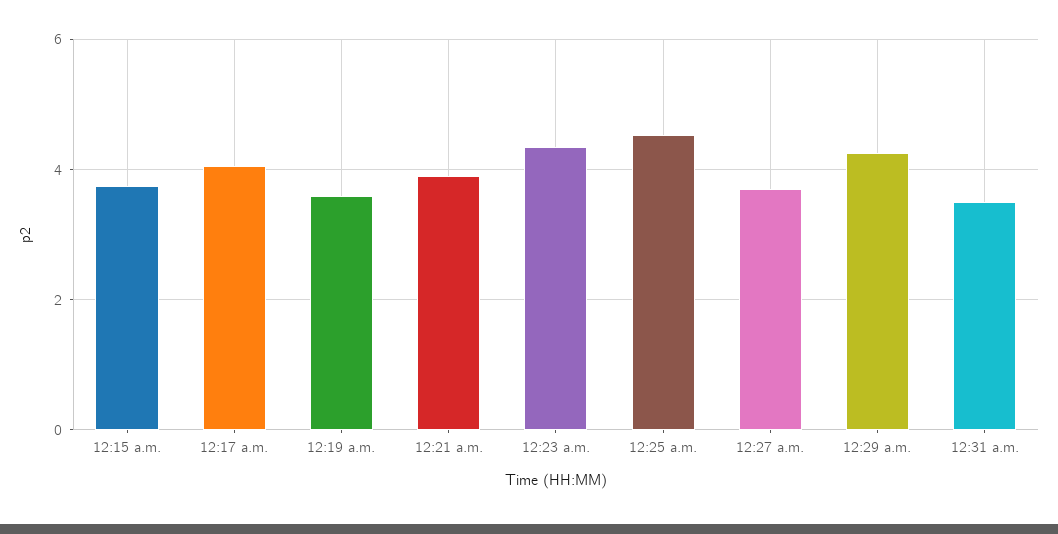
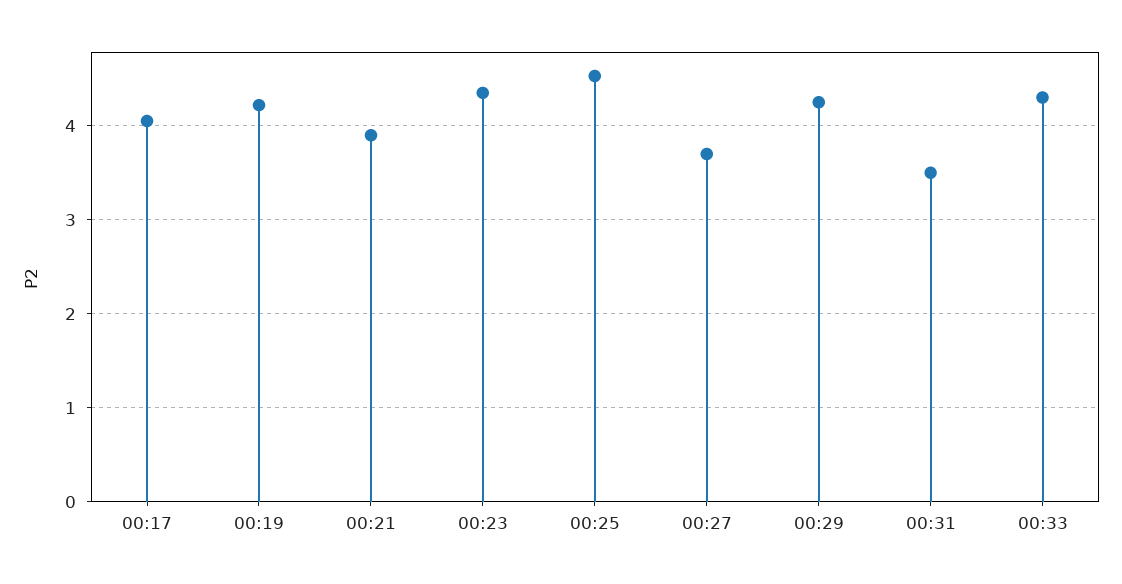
12:15 a.m.: 3.8 -> none
12:19 a.m.: 3.6 -> 4.2
00:33: none -> 4.3

